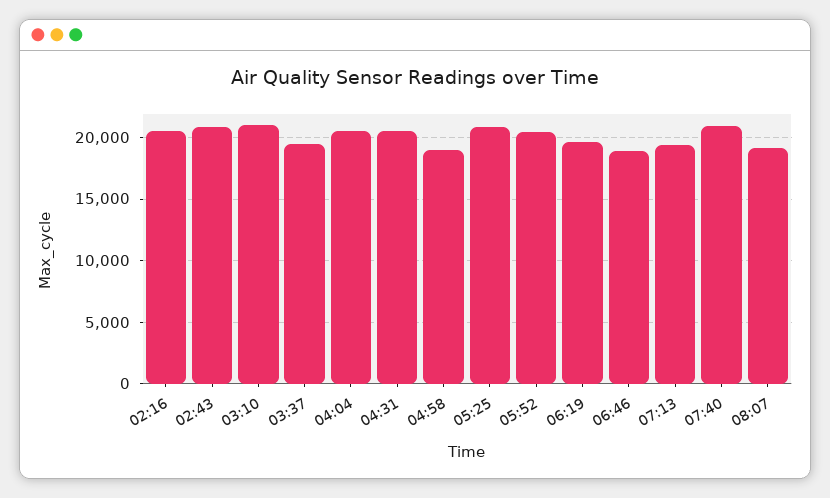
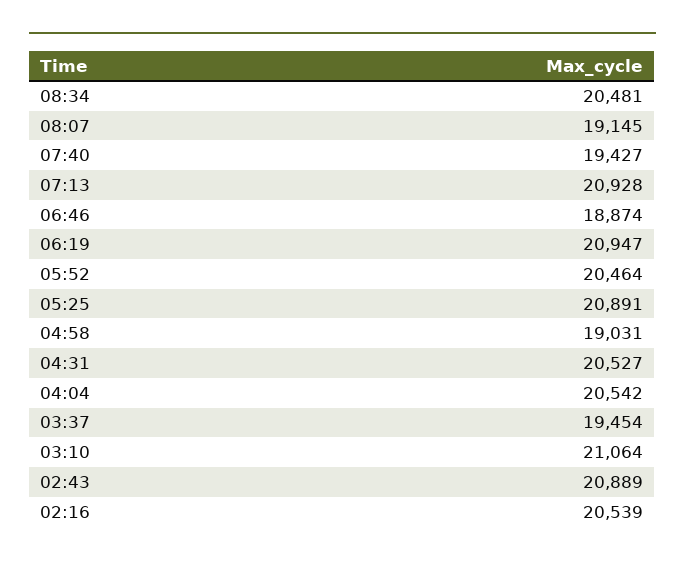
06:19: 19500 -> 20947
07:13: 19500 -> 20928
07:40: 21000 -> 19427
08:34: none -> 20481

